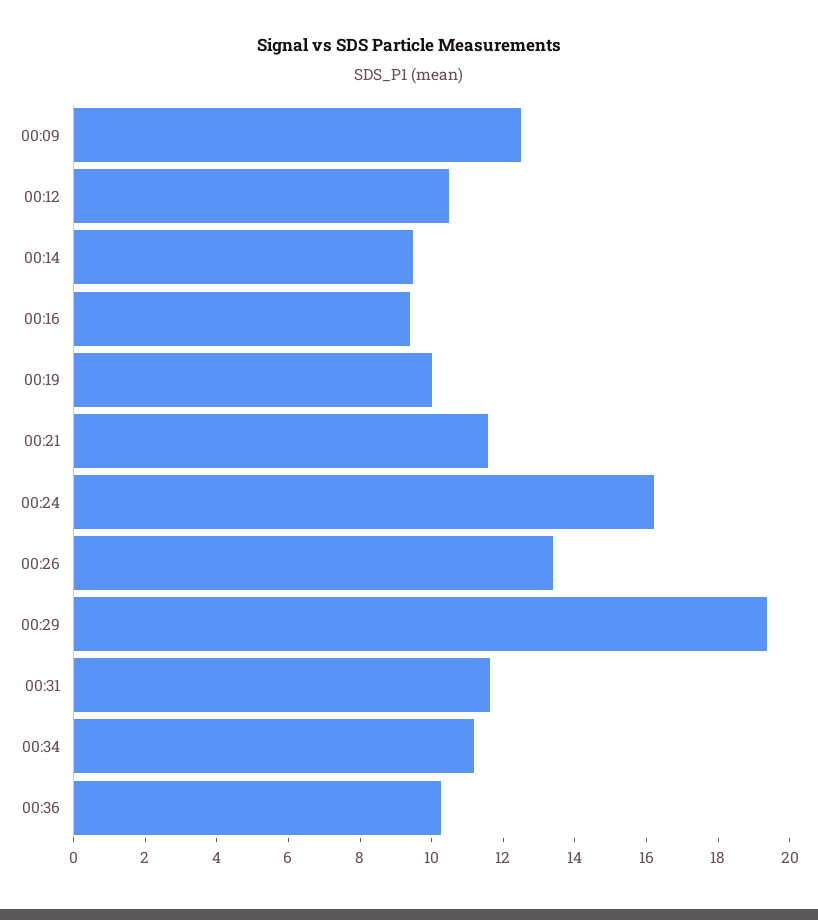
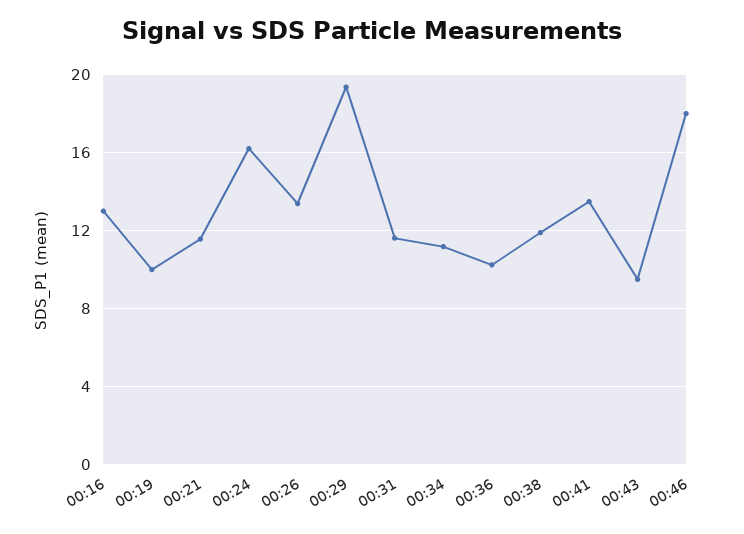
00:09: 12.5 -> none
00:12: 10.5 -> none
00:14: 9.5 -> none
00:16: 9.5 -> 13
00:38: none -> 12
00:41: none -> 13.5
00:43: none -> 9.5
00:46: none -> 18

